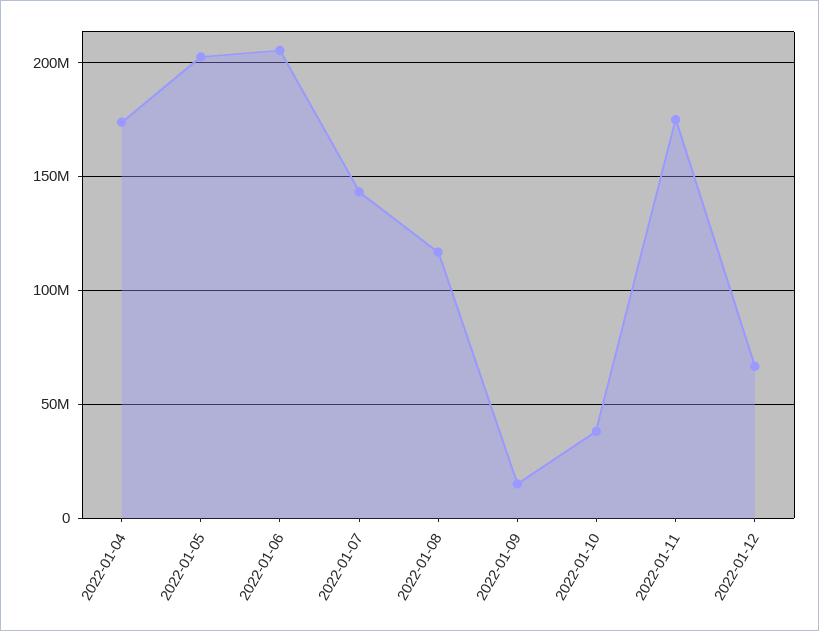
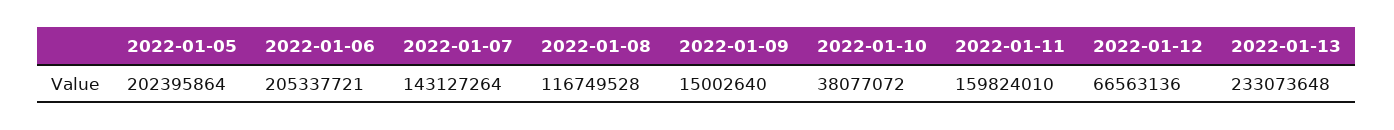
2022-01-04: 175000000 -> none
2022-01-11: 175000000 -> 159824010
2022-01-13: none -> 233073648

